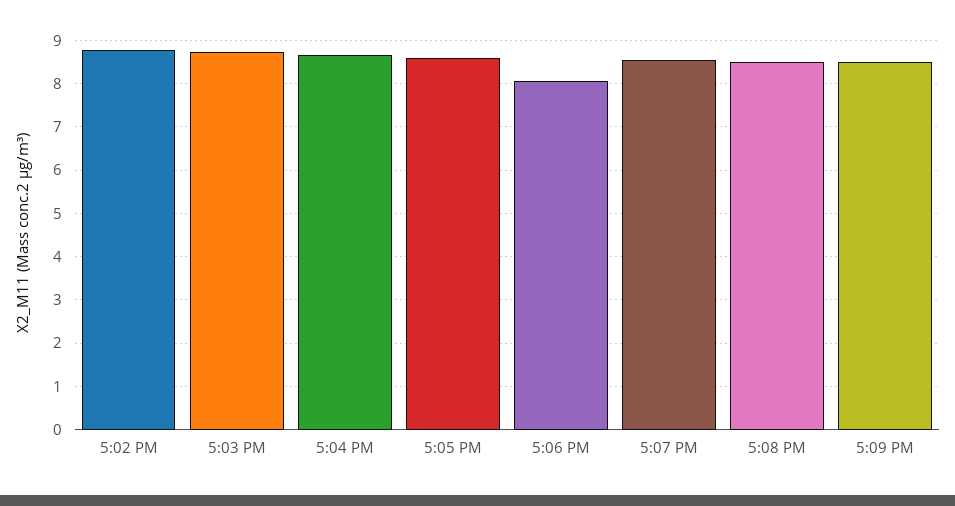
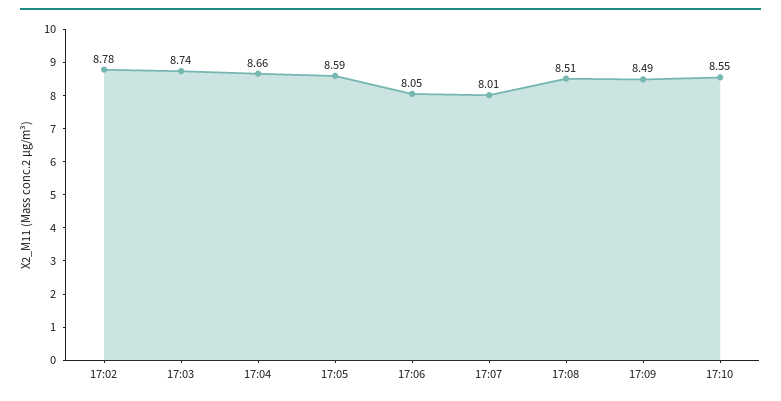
5:07 PM: 8.6 -> 8.01
17:10: none -> 8.55

